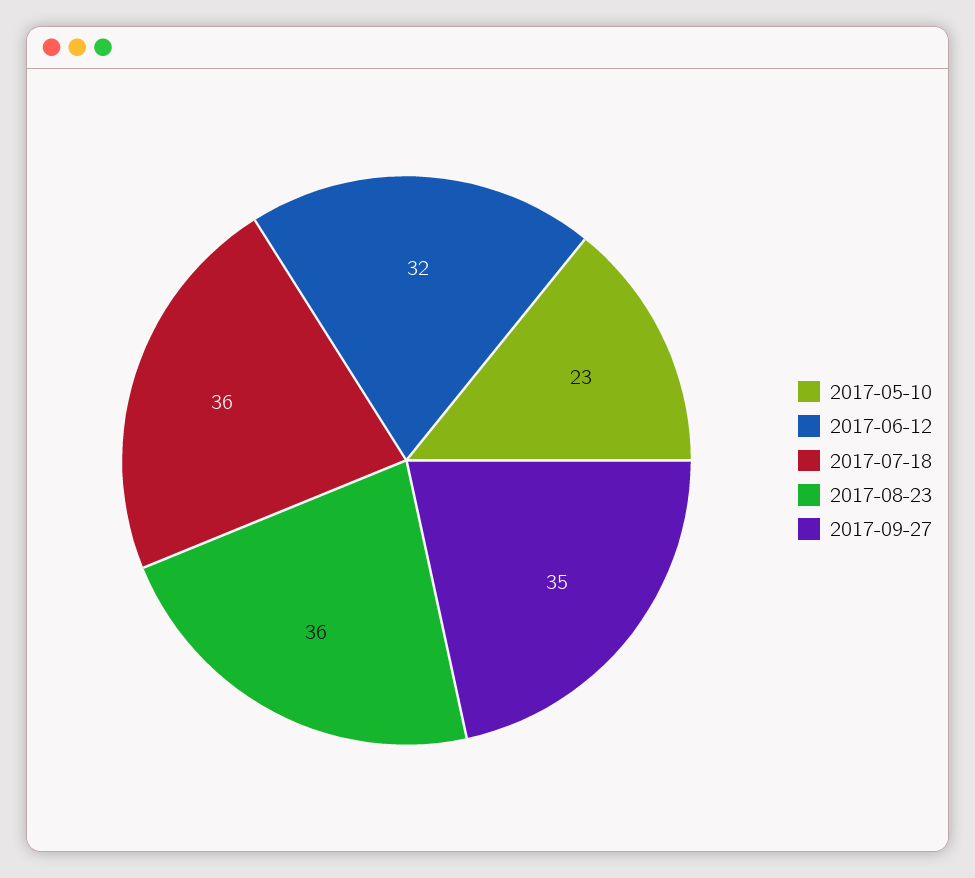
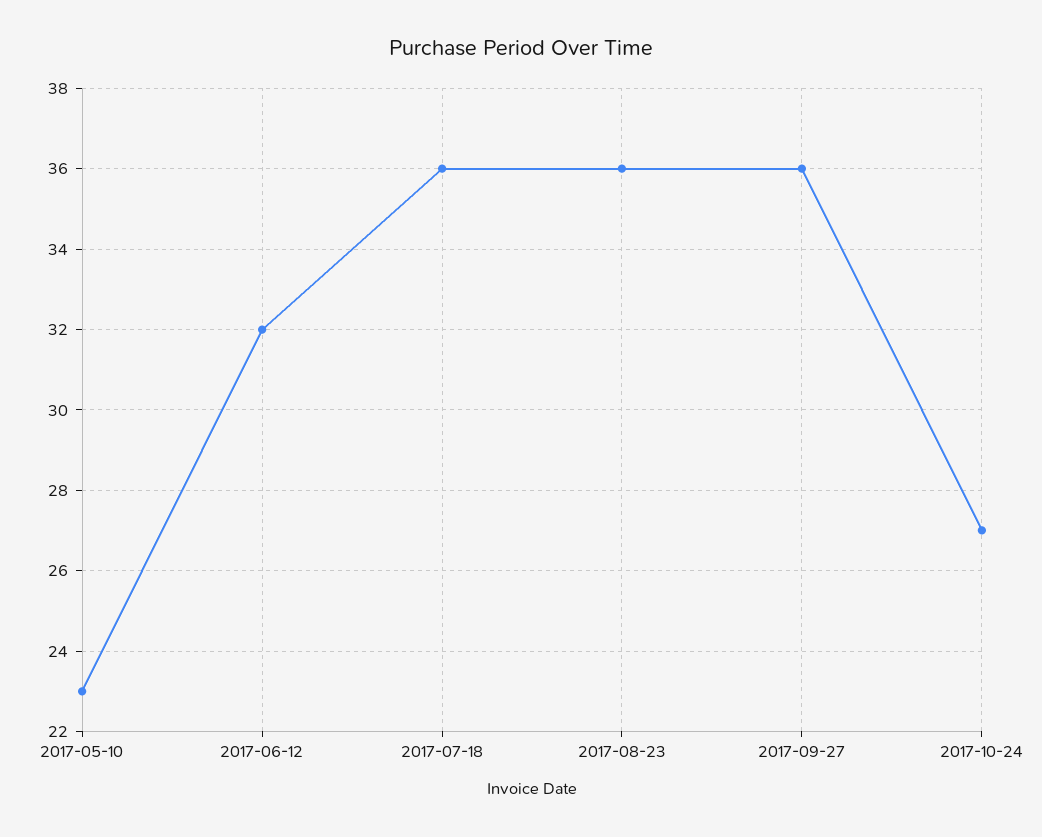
2017-09-27: 35 -> 36
2017-10-24: none -> 27

